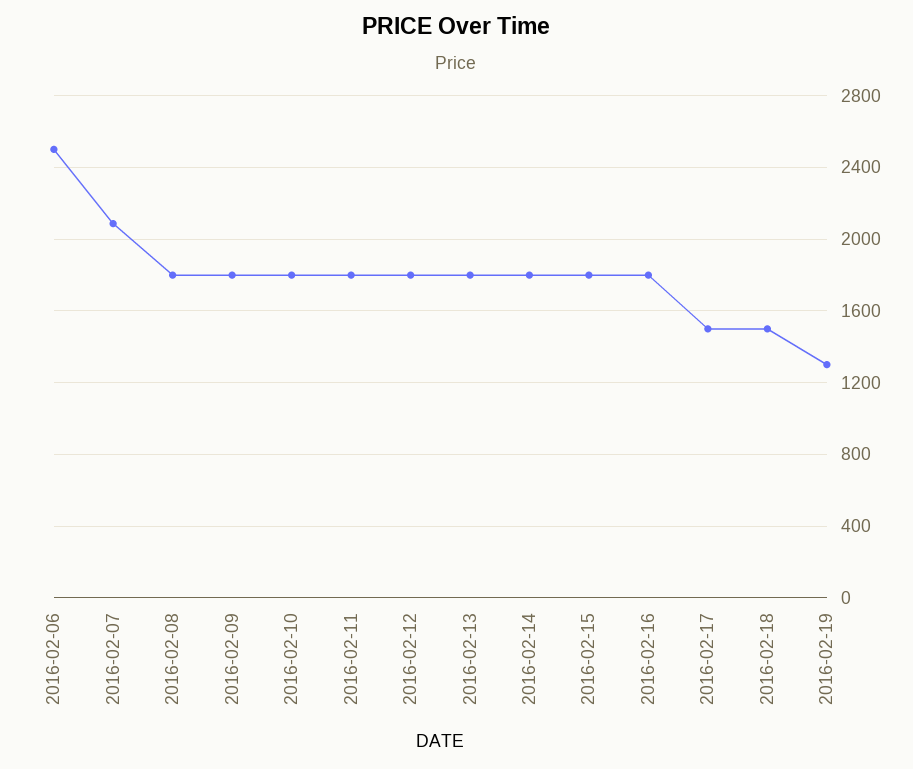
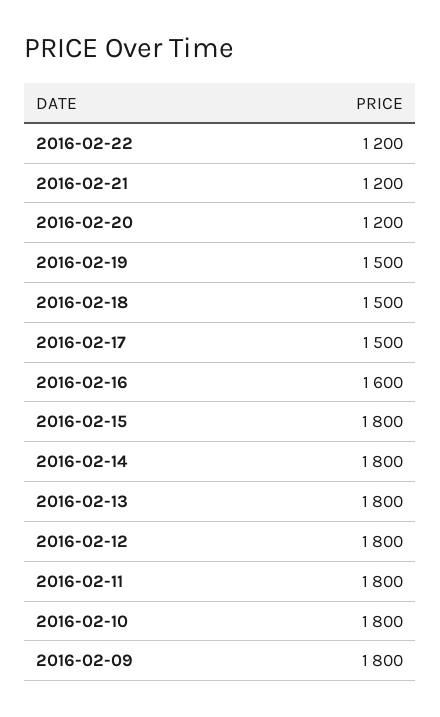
2016-02-06: 2500 -> none
2016-02-07: 2100 -> none
2016-02-08: 1800 -> none
2016-02-16: 1800 -> 1600
2016-02-19: 1300 -> 1500
2016-02-22: none -> 1200
2016-02-21: none -> 1200
2016-02-20: none -> 1200

